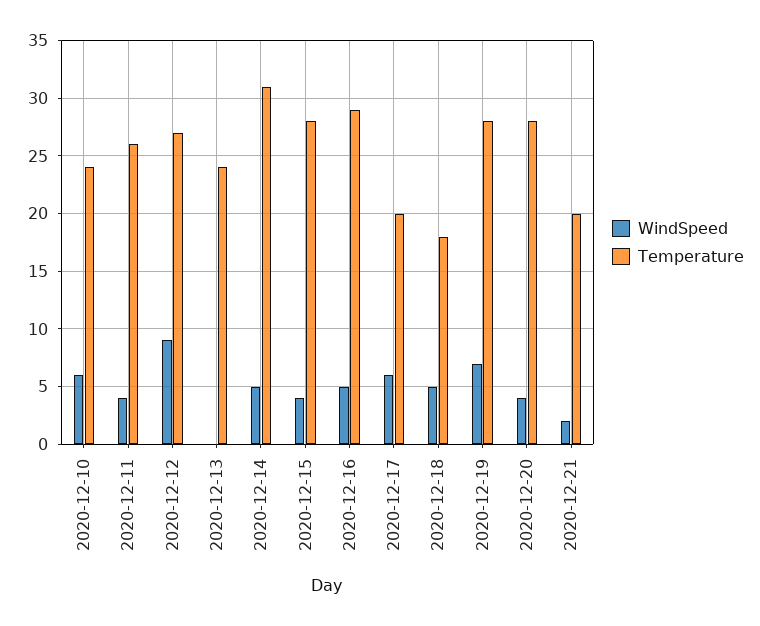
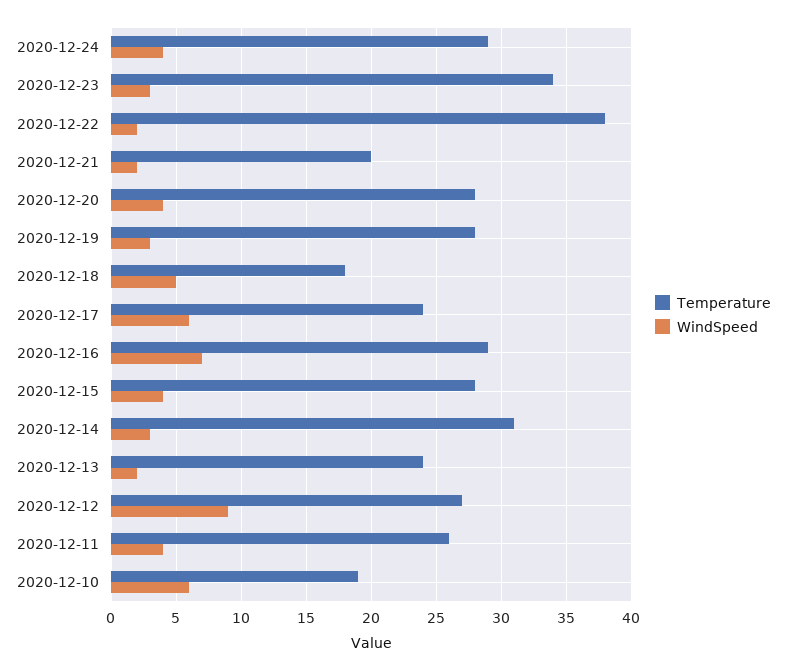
Temperature, 2020-12-10: 24 -> 19
WindSpeed, 2020-12-13: 0 -> 2
WindSpeed, 2020-12-14: 5 -> 3
WindSpeed, 2020-12-16: 5 -> 7
Temperature, 2020-12-17: 20 -> 24
WindSpeed, 2020-12-19: 7 -> 3
Temperature, 2020-12-24: none -> 29
WindSpeed, 2020-12-24: none -> 4
Temperature, 2020-12-23: none -> 34
WindSpeed, 2020-12-23: none -> 3
Temperature, 2020-12-22: none -> 38
WindSpeed, 2020-12-22: none -> 2

